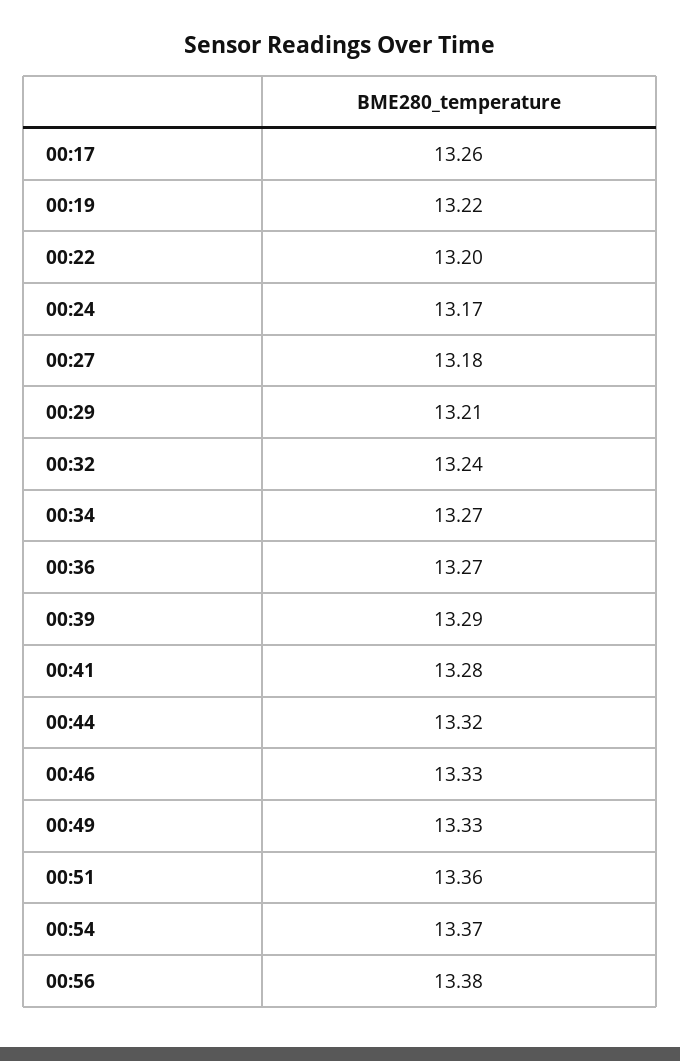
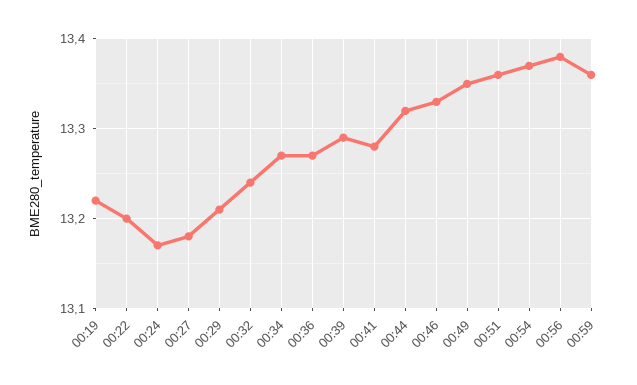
00:17: 13.26 -> none
00:49: 13.33 -> 13.35
00:59: none -> 13.36

